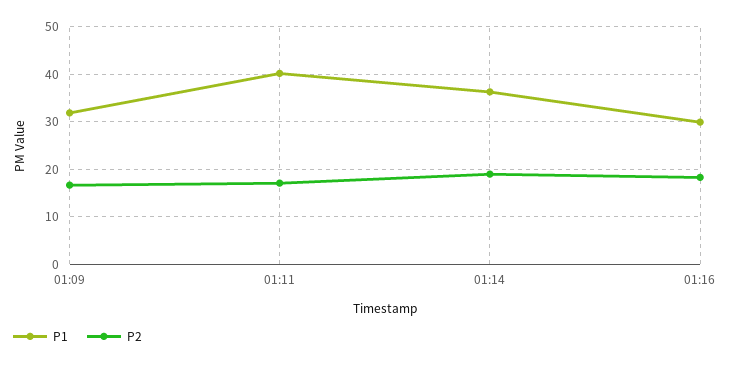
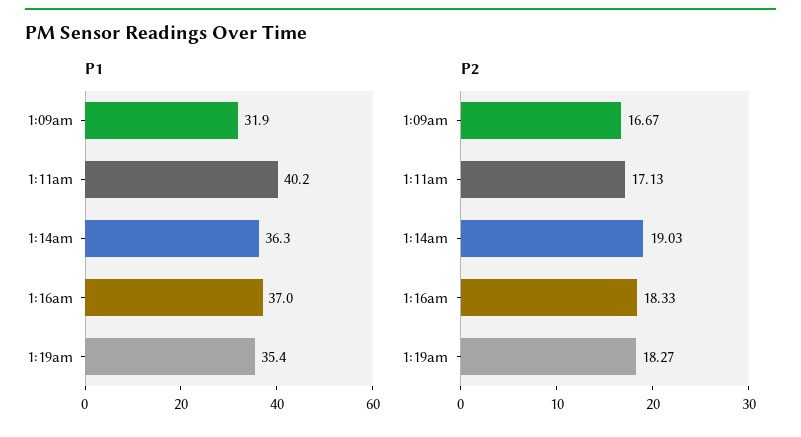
P1, 01:16: 30 -> 37
P1, 1:19am: none -> 35.4
P2, 1:19am: none -> 18.27

